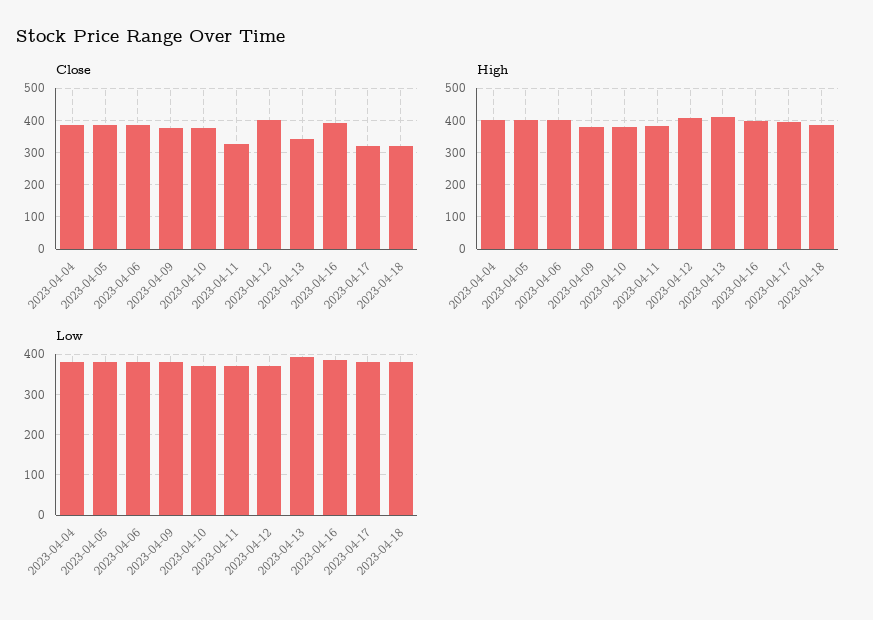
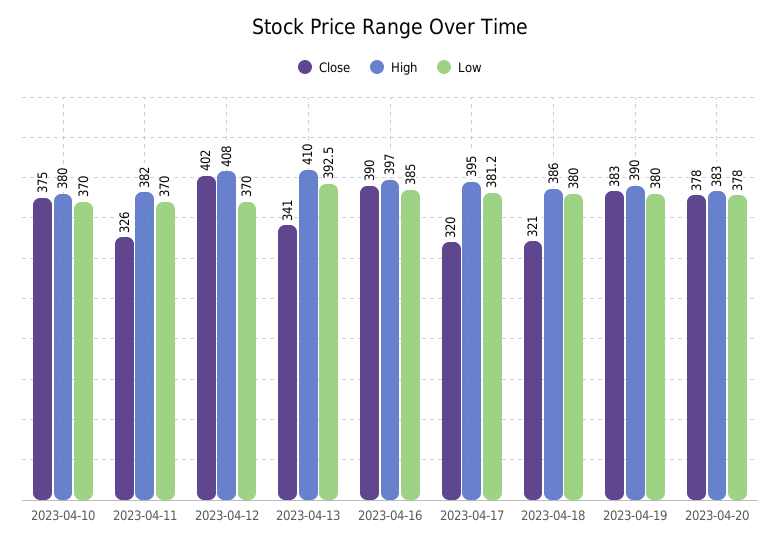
Close, 2023-04-04: 380 -> none
Close, 2023-04-05: 380 -> none
Close, 2023-04-06: 380 -> none
Close, 2023-04-09: 380 -> none
High, 2023-04-04: 400 -> none
High, 2023-04-05: 400 -> none
High, 2023-04-06: 400 -> none
High, 2023-04-09: 380 -> none
Low, 2023-04-04: 380 -> none
Low, 2023-04-05: 380 -> none
Low, 2023-04-06: 380 -> none
Low, 2023-04-09: 380 -> none
Close, 2023-04-19: none -> 383
High, 2023-04-19: none -> 390
Low, 2023-04-19: none -> 380
Close, 2023-04-20: none -> 378
High, 2023-04-20: none -> 383
Low, 2023-04-20: none -> 378

